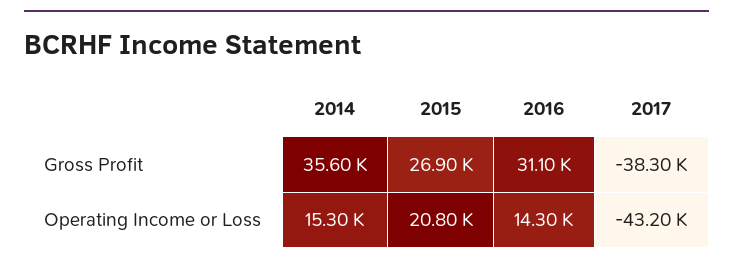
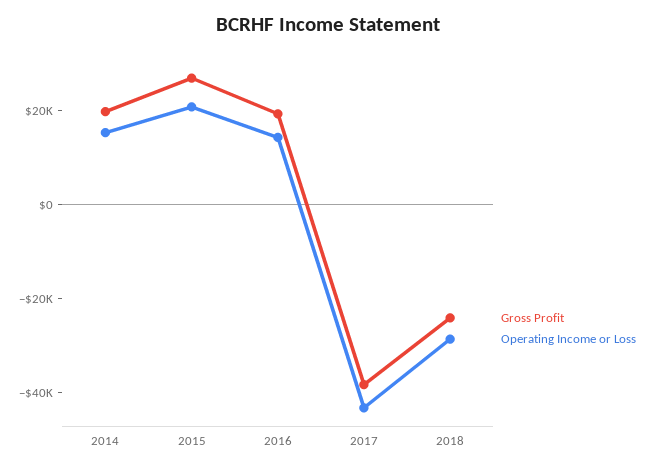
Gross Profit, 2014: 35600 -> 20000
Gross Profit, 2016: 31100 -> 20000
Gross Profit, 2018: none -> -25000
Operating Income or Loss, 2018: none -> -30000

